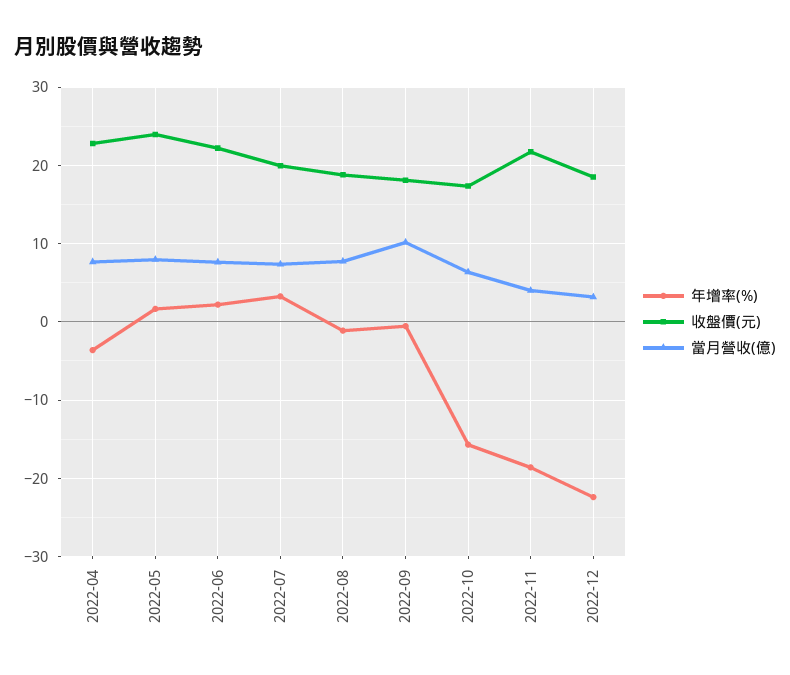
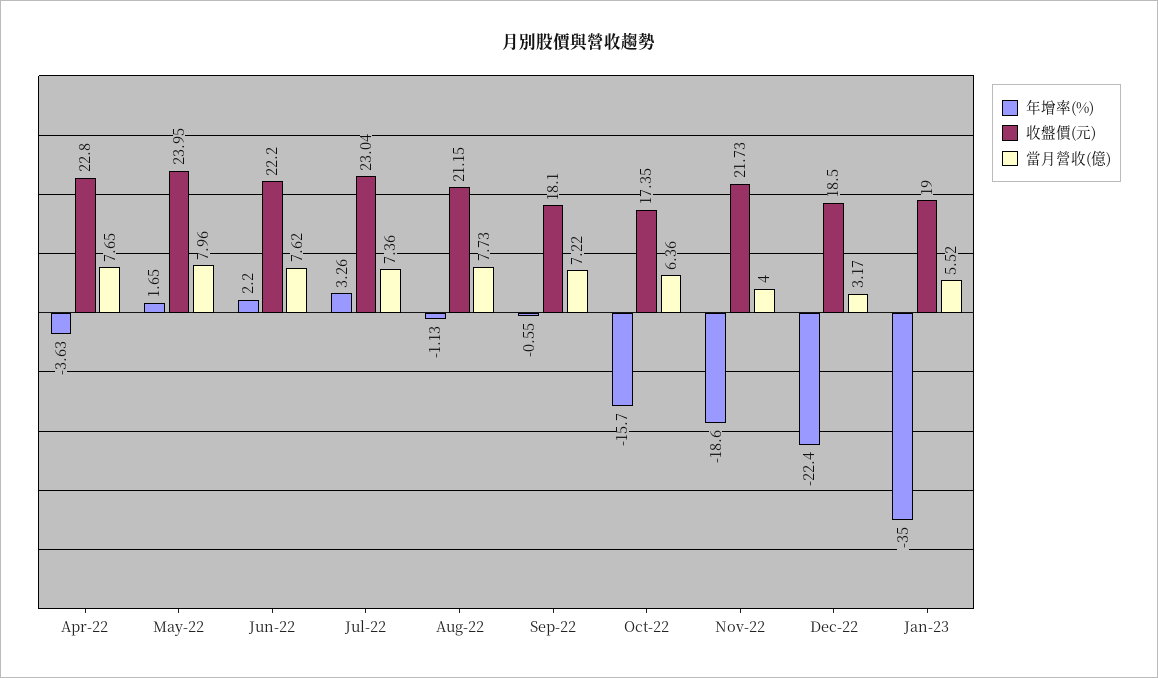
收盤價(元), 2022-07: 20 -> 23.04
收盤價(元), 2022-08: 19 -> 21.15
當月營收(億), 2022-09: 10 -> 7.22
年增率(%), Jan-23: none -> -35
收盤價(元), Jan-23: none -> 19
當月營收(億), Jan-23: none -> 5.52

